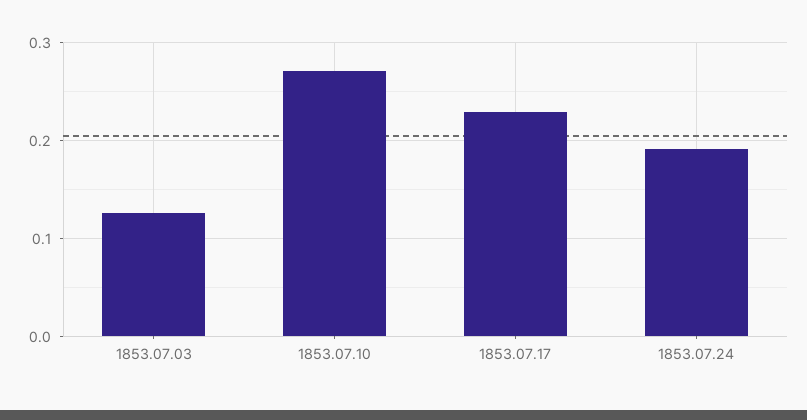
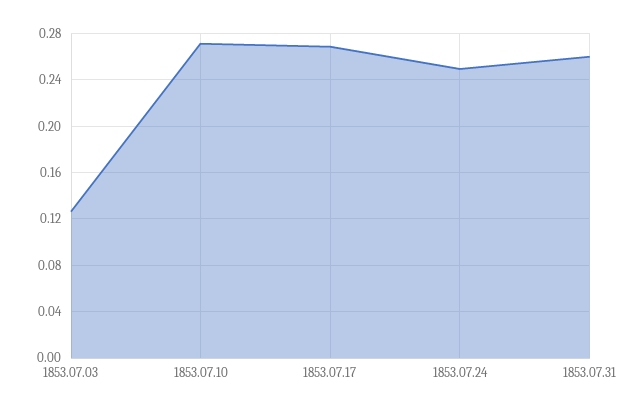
1853.07.17: 0.23 -> 0.27
1853.07.24: 0.19 -> 0.25
1853.07.31: none -> 0.26

